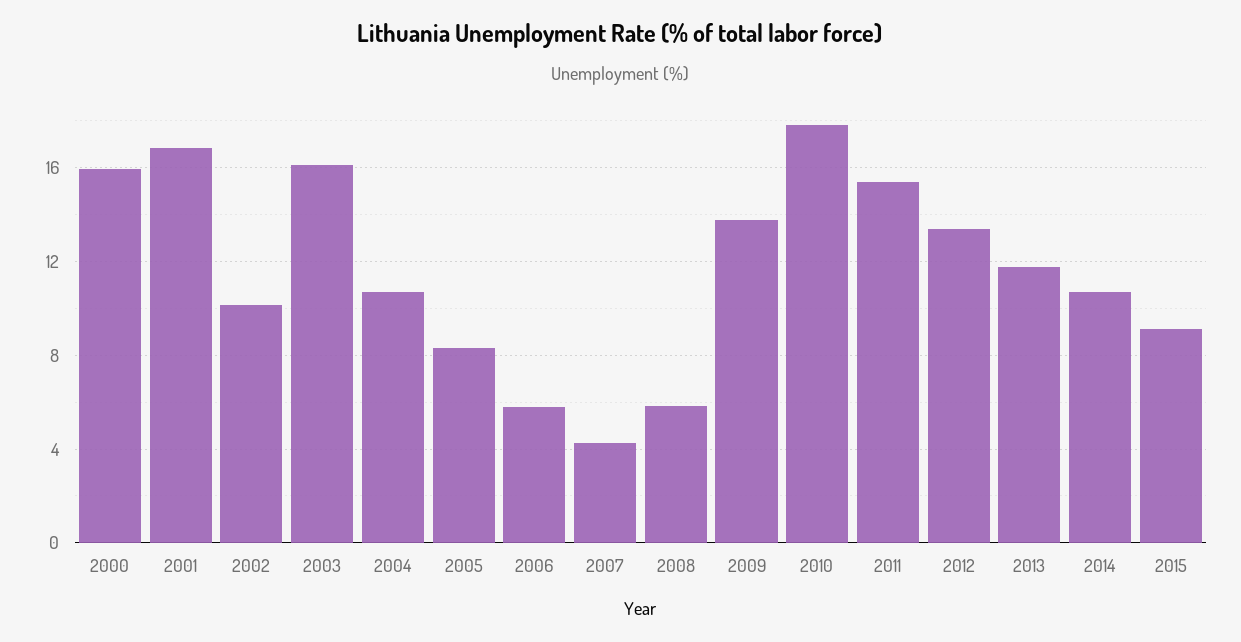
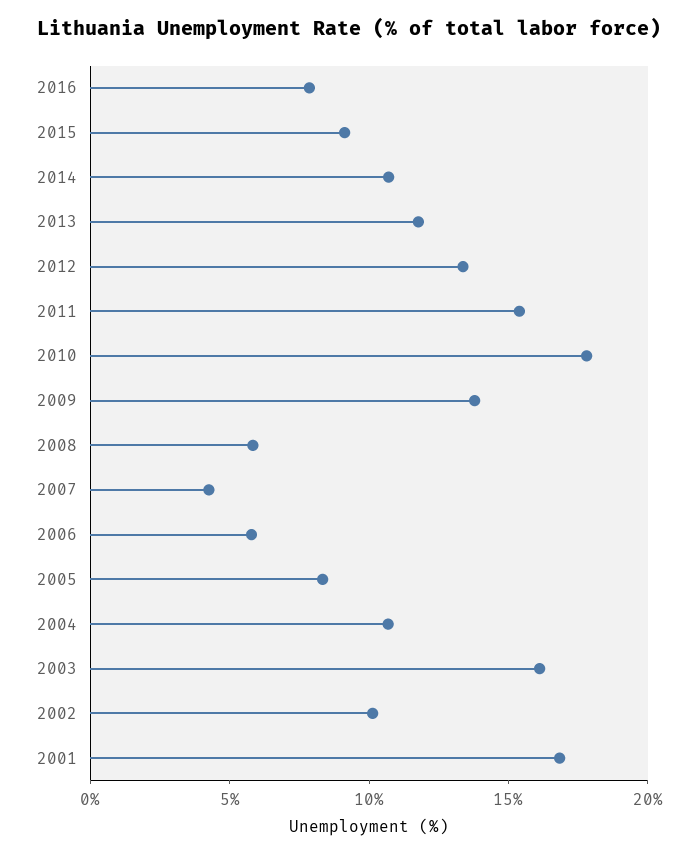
2000: 16 -> none
2016: none -> 8

